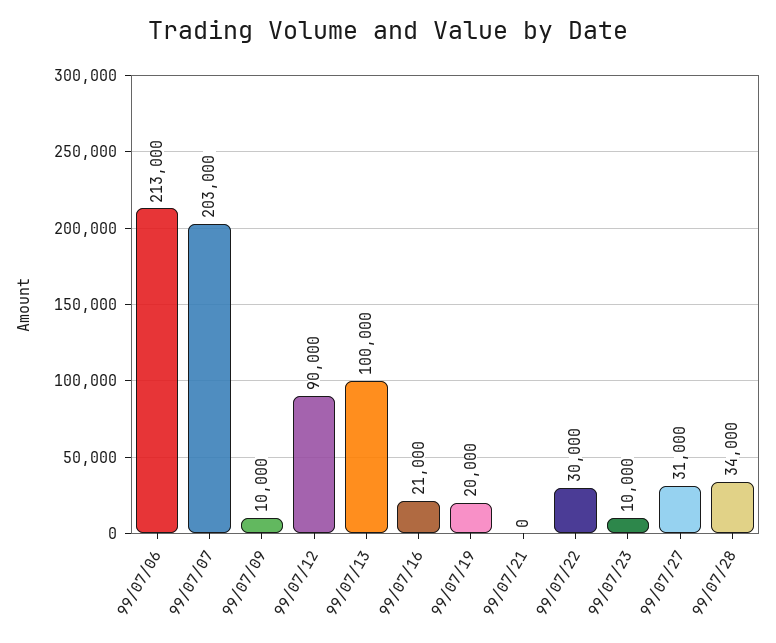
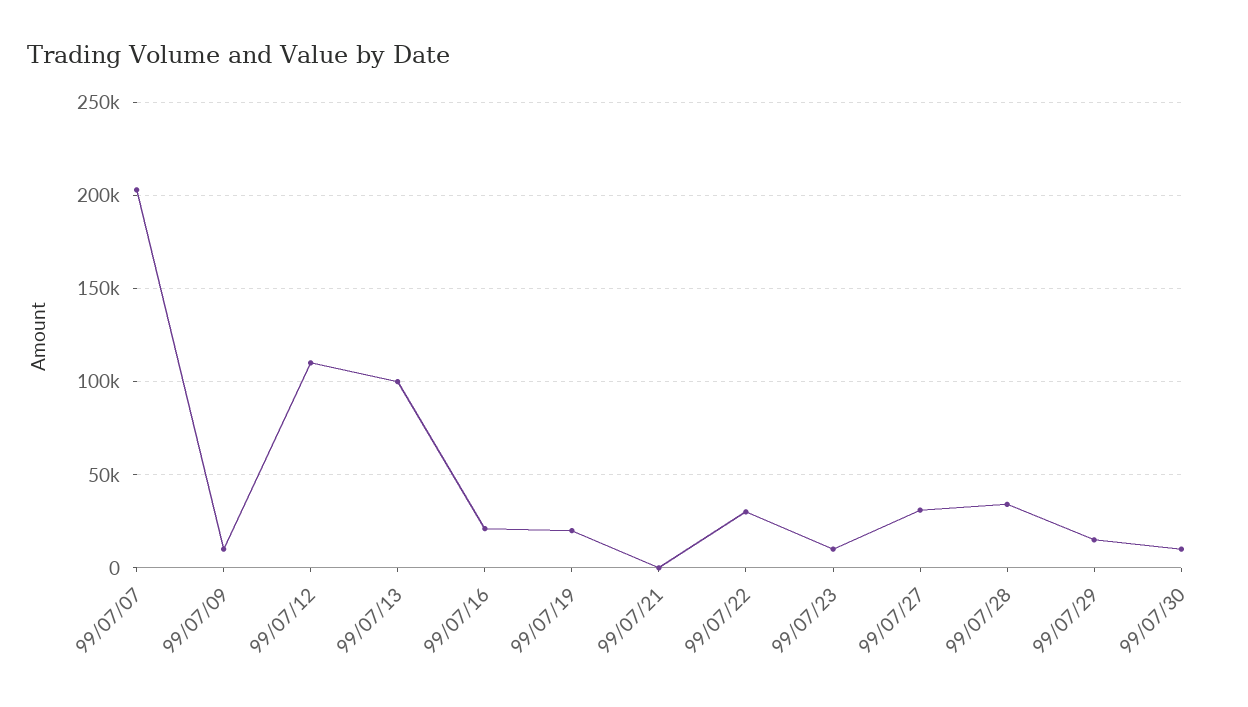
99/07/06: 213000 -> none
99/07/12: 90000 -> 110000
99/07/29: none -> 15000
99/07/30: none -> 10000

